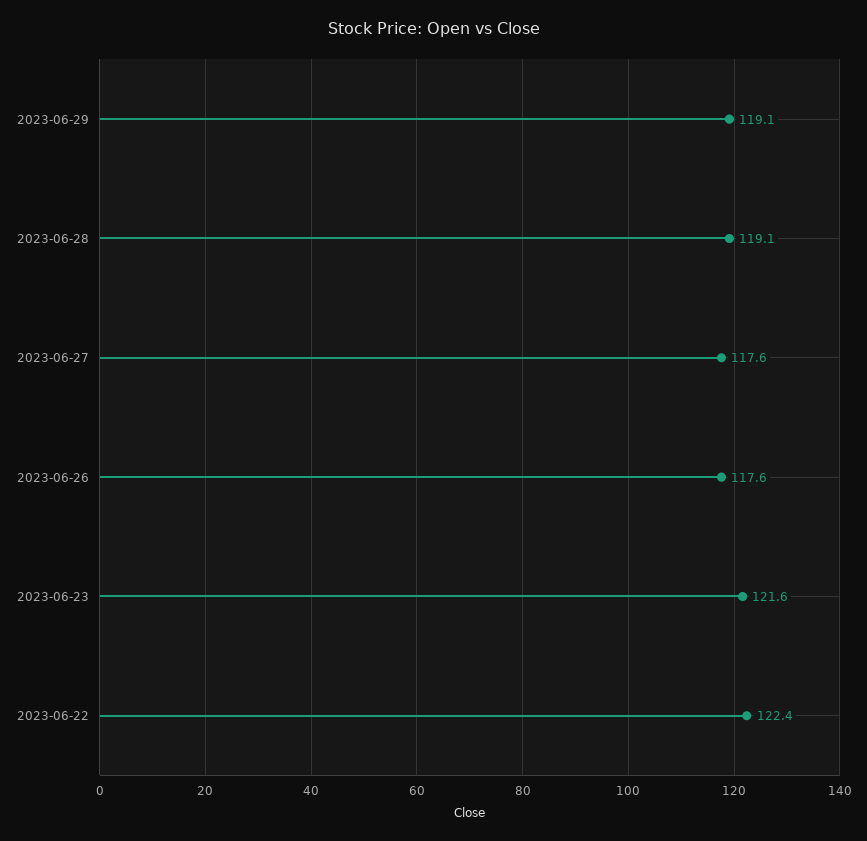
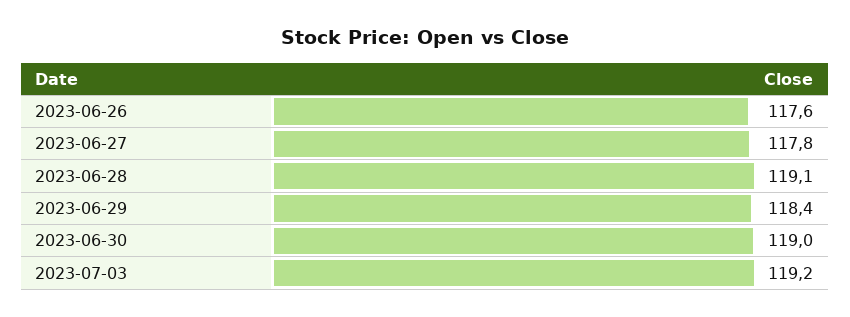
2023-06-29: 119.1 -> 118.4
2023-06-27: 117.6 -> 117.8
2023-06-23: 121.6 -> none
2023-06-22: 122.4 -> none
2023-06-30: none -> 119
2023-07-03: none -> 119.2

